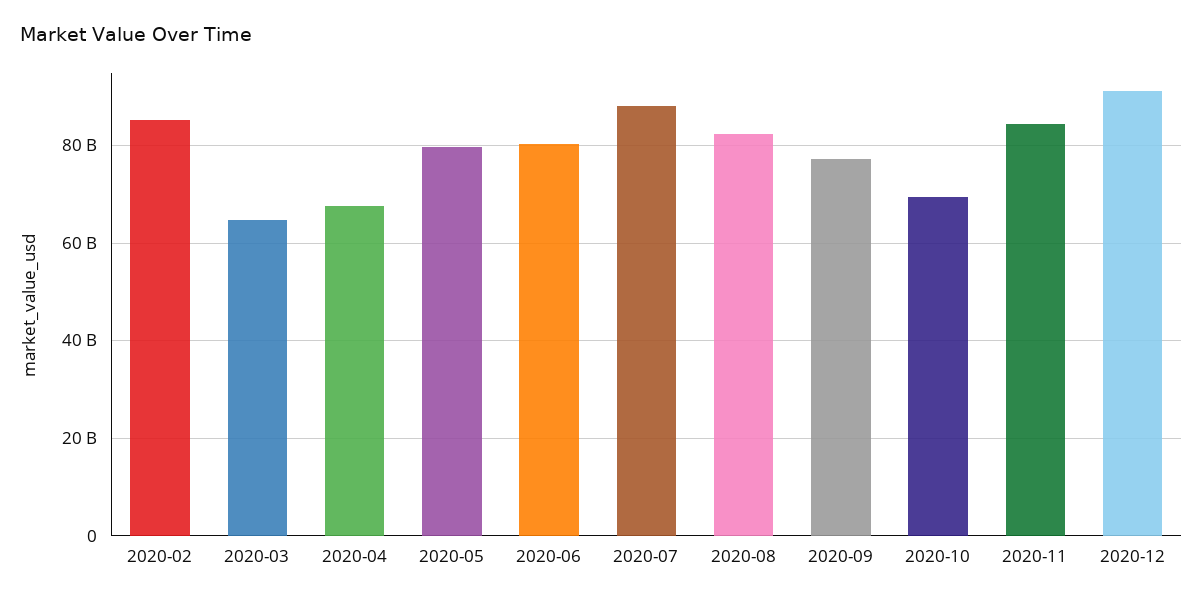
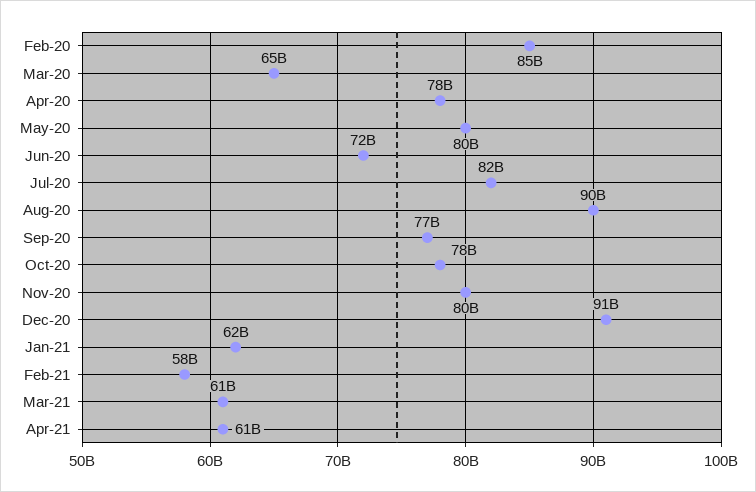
2020-04: 68000000000 -> 78000000000
2020-06: 80000000000 -> 72000000000
2020-07: 88000000000 -> 82000000000
2020-08: 82000000000 -> 90000000000
2020-10: 70000000000 -> 78000000000
2020-11: 84000000000 -> 80000000000
Jan-21: none -> 62000000000
Feb-21: none -> 58000000000
Mar-21: none -> 61000000000
Apr-21: none -> 61000000000

